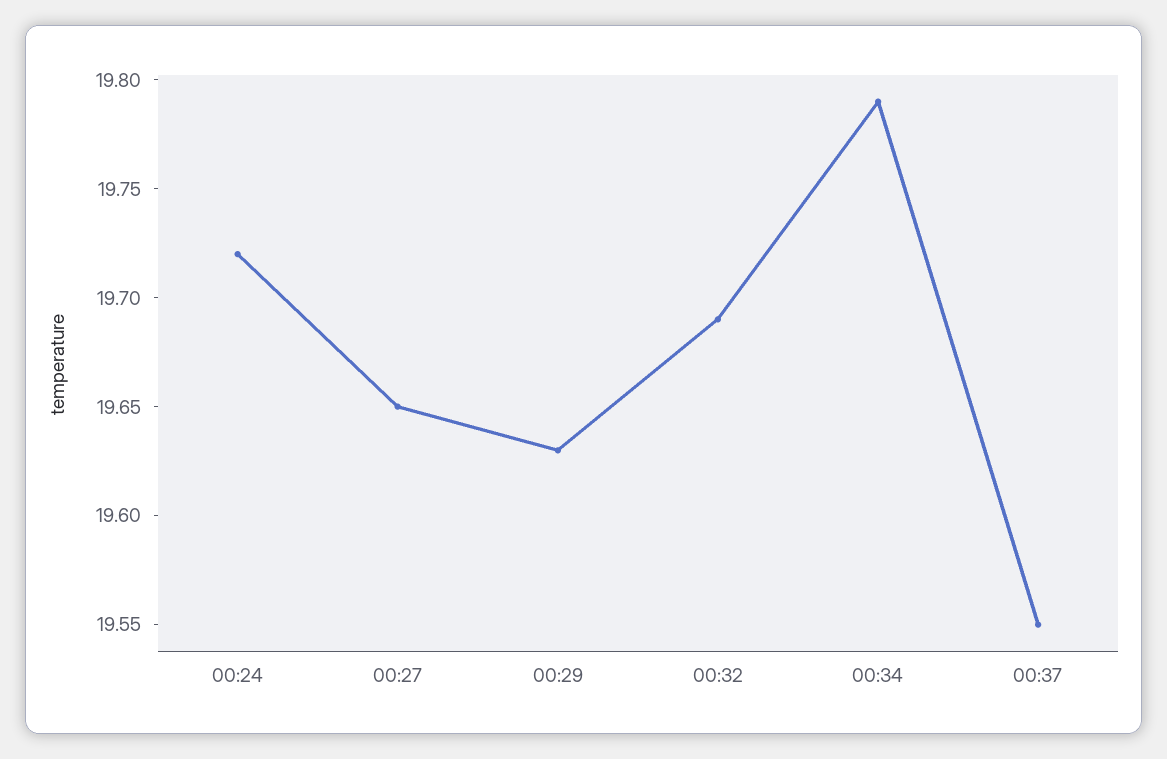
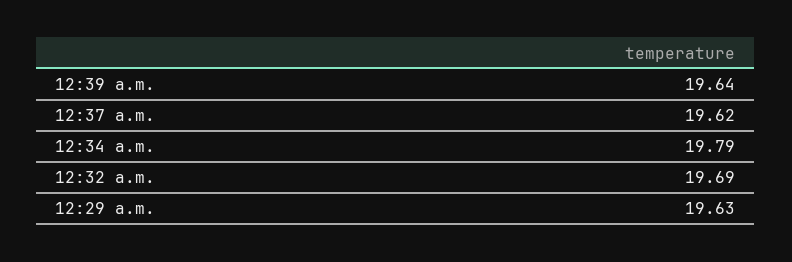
00:24: 19.72 -> none
00:27: 19.65 -> none
00:37: 19.55 -> 19.62
12:39 a.m.: none -> 19.64

